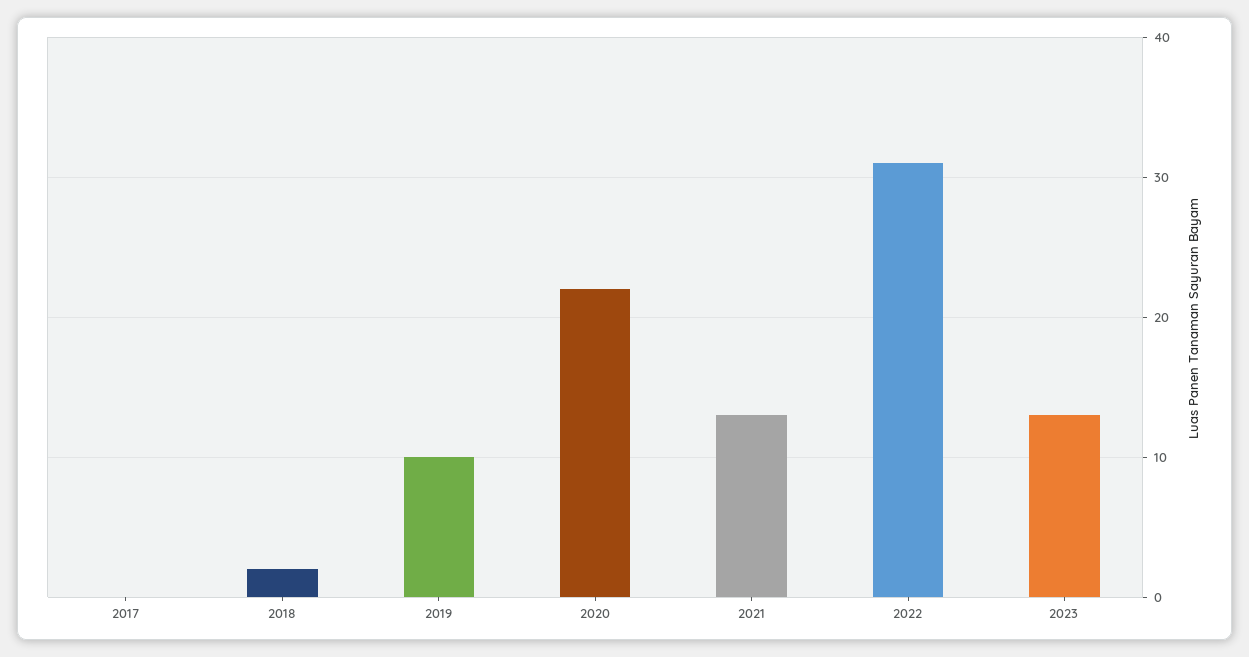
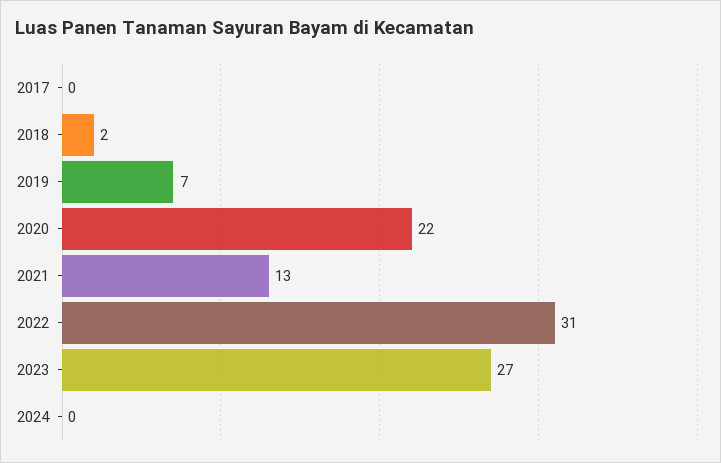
2019: 10 -> 7
2023: 13 -> 27
2024: none -> 0

